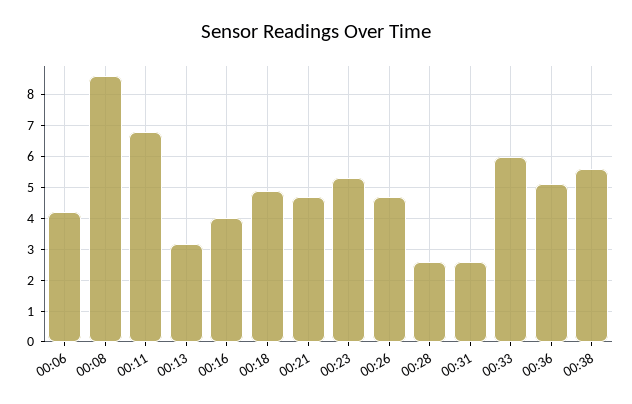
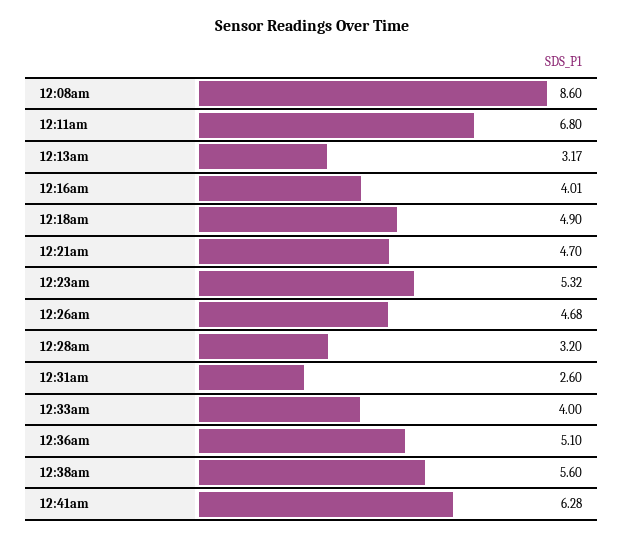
00:06: 4.2 -> none
00:28: 2.6 -> 3.2
00:33: 6 -> 4
12:41am: none -> 6.28

